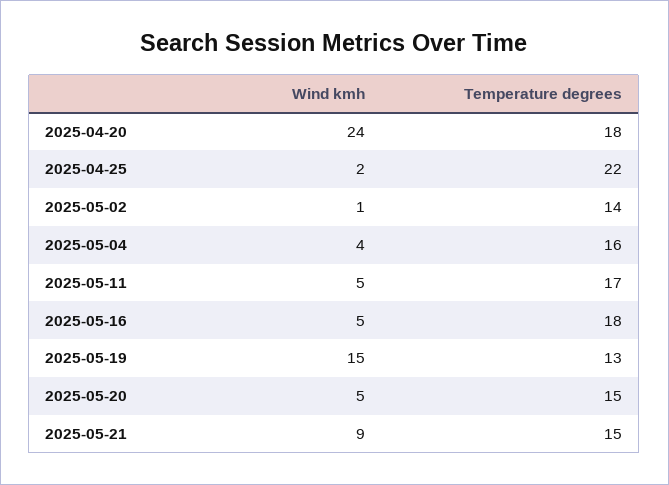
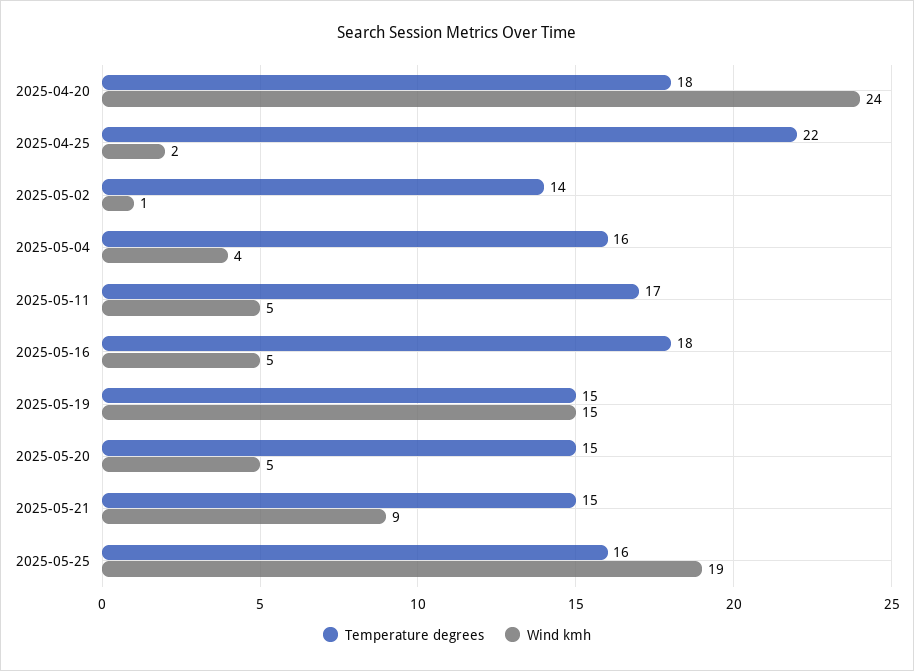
Temperature degrees, 2025-05-19: 13 -> 15
Temperature degrees, 2025-05-25: none -> 16
Wind kmh, 2025-05-25: none -> 19

